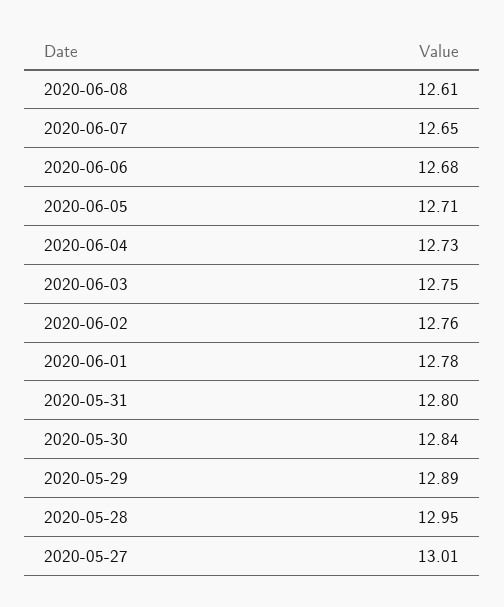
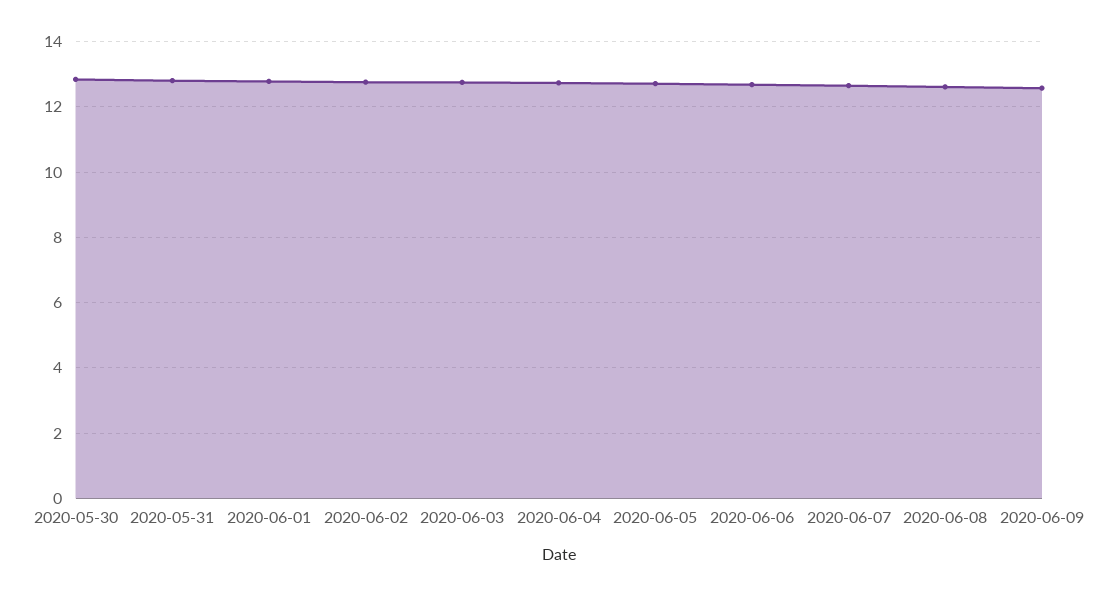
2020-05-29: 12.89 -> none
2020-05-28: 12.95 -> none
2020-05-27: 13.01 -> none
2020-06-09: none -> 12.6

